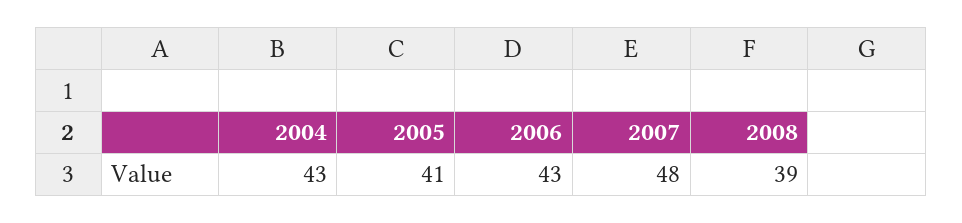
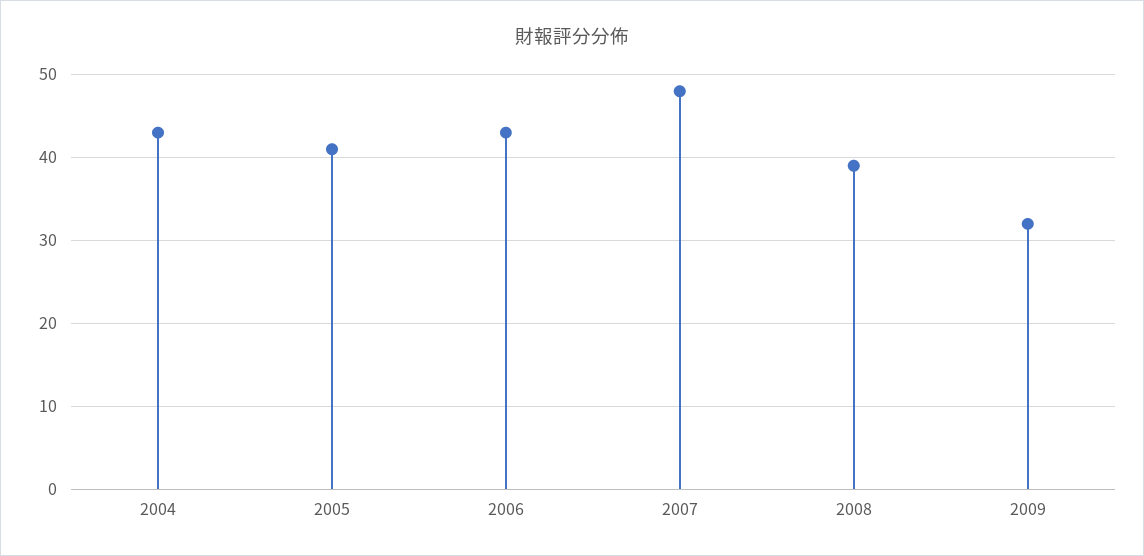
2009: none -> 32

